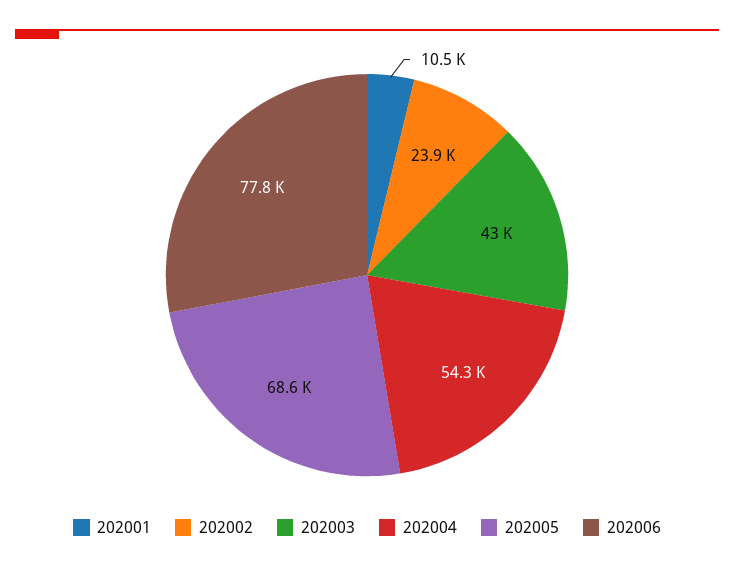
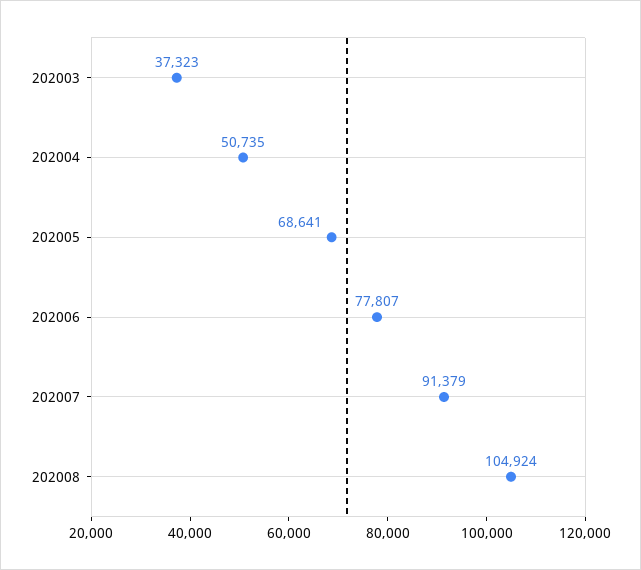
202001: 10500 -> none
202002: 23900 -> none
202003: 43000 -> 37323
202004: 54300 -> 50735
202007: none -> 91379
202008: none -> 104924

